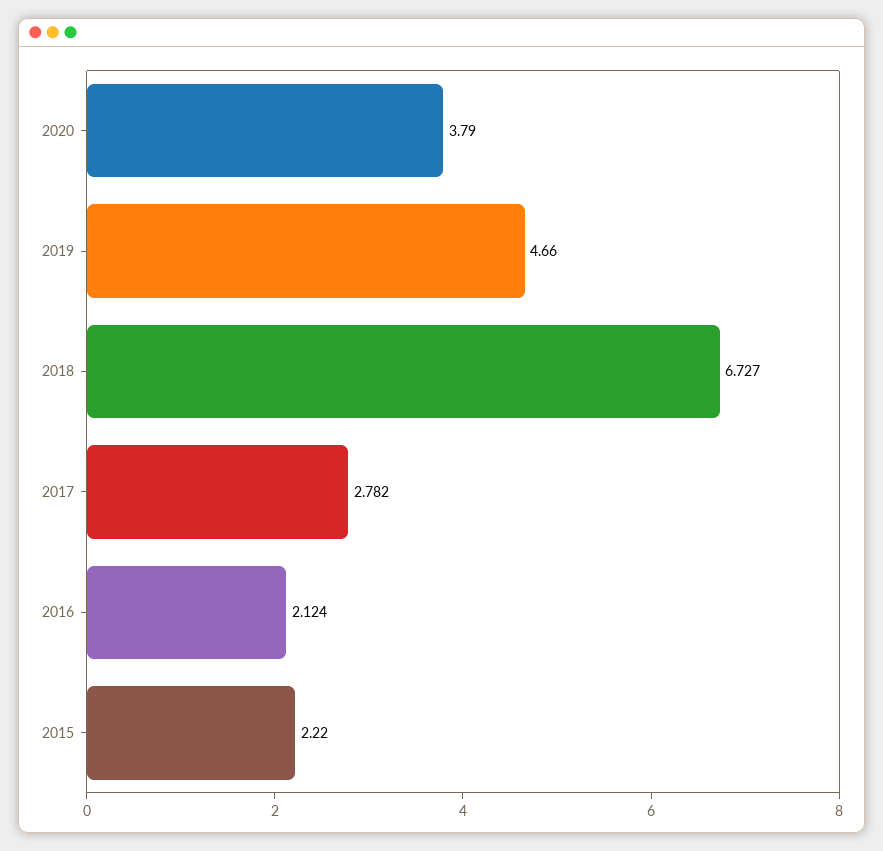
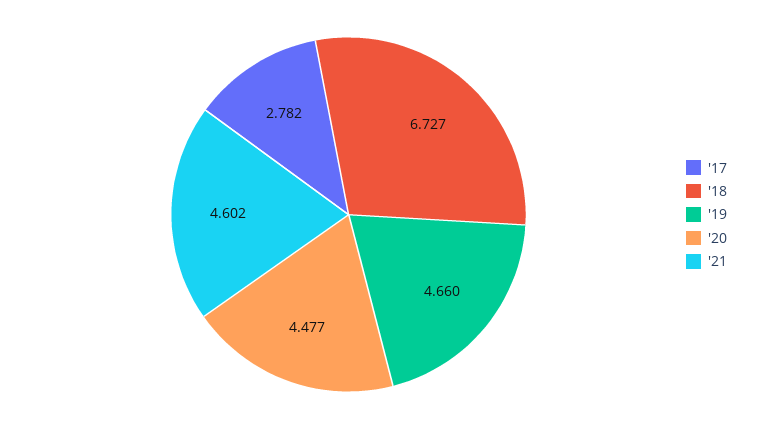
2020: 3.79 -> 4.477
2016: 2.124 -> none
2015: 2.22 -> none
'21: none -> 4.602

